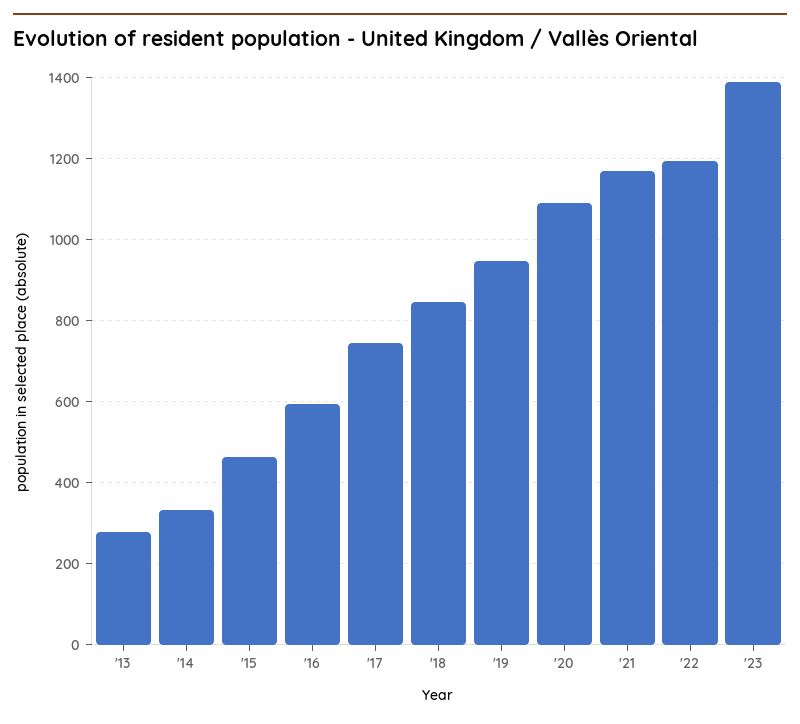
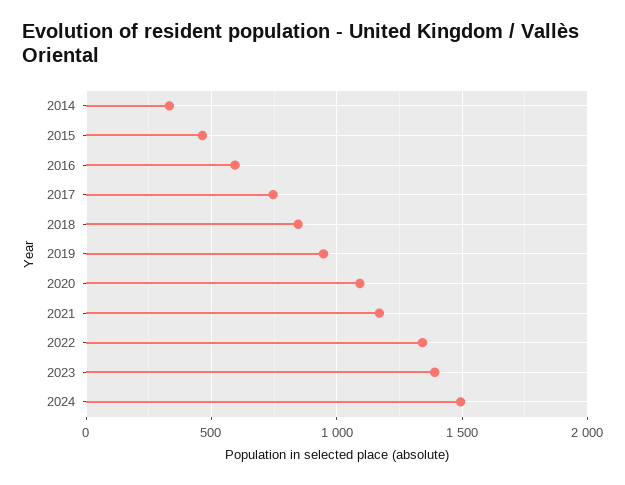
'13: 280 -> none
'22: 1200 -> 1350
2024: none -> 1500

